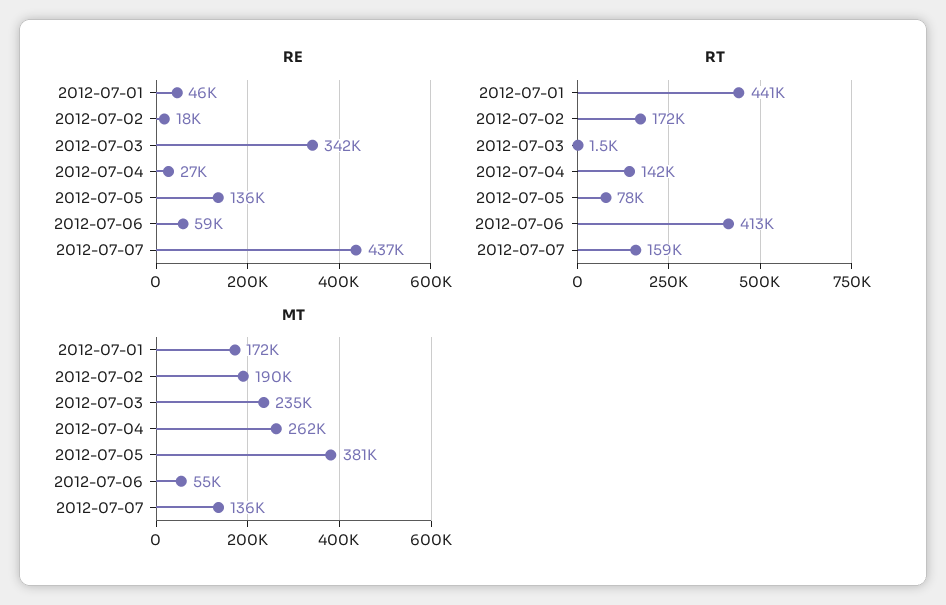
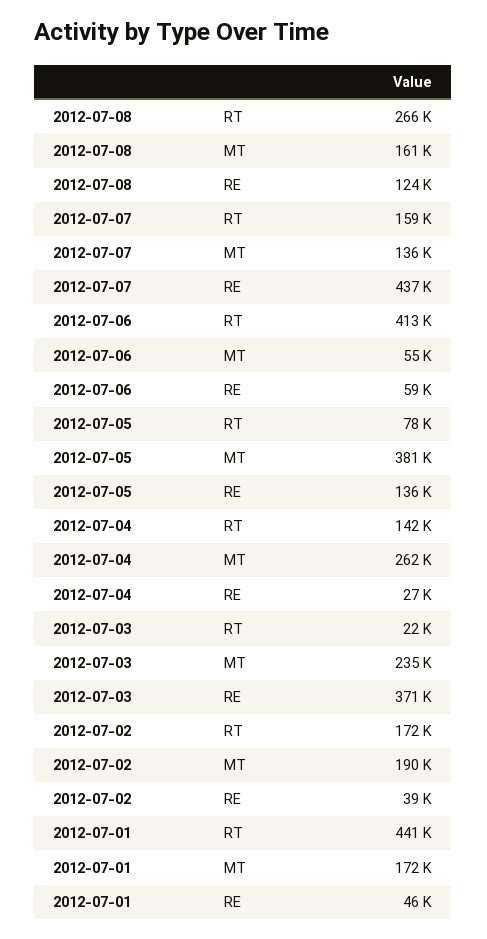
RE, 2012-07-02: 18000 -> 39000
RE, 2012-07-03: 342000 -> 371000
RT, 2012-07-03: 1500 -> 22000
RT, 2012-07-08: none -> 266000
MT, 2012-07-08: none -> 161000
RE, 2012-07-08: none -> 124000

